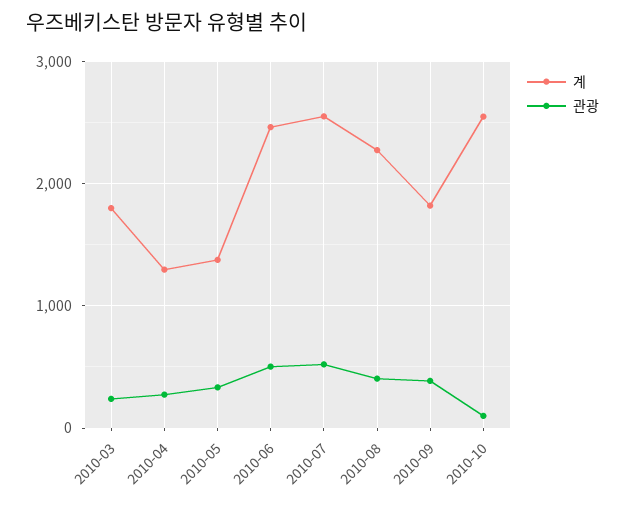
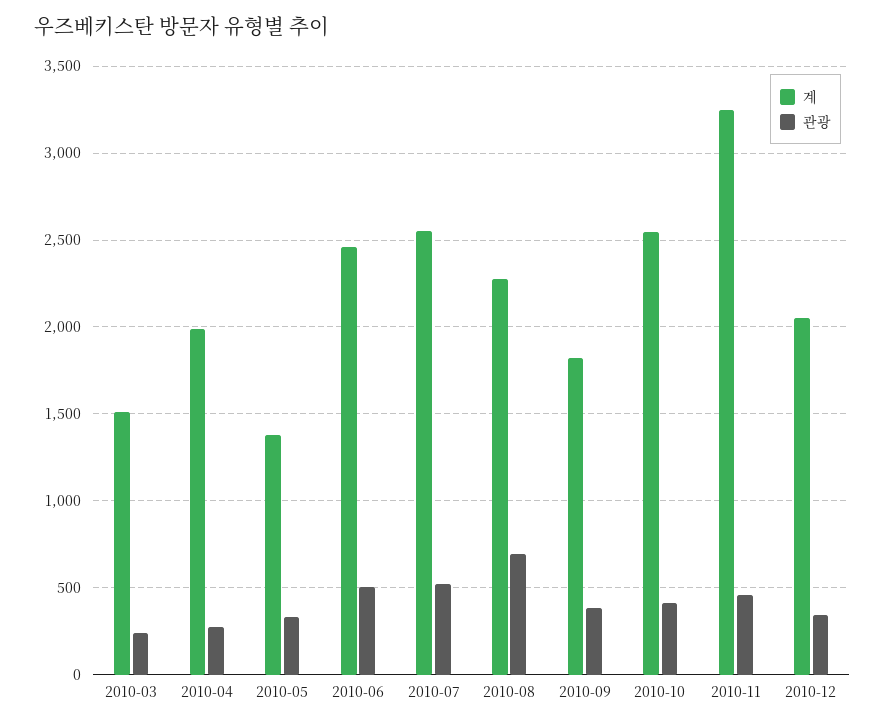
계, 2010-03: 1800 -> 1500
계, 2010-04: 1300 -> 2000
관광, 2010-08: 400 -> 700
관광, 2010-10: 100 -> 400
계, 2010-11: none -> 3250
관광, 2010-11: none -> 450
계, 2010-12: none -> 2050
관광, 2010-12: none -> 350

